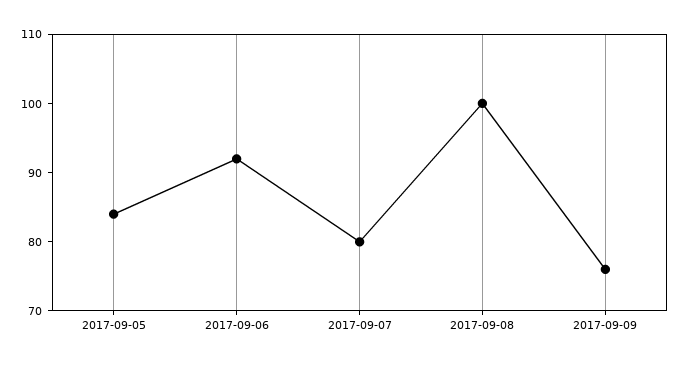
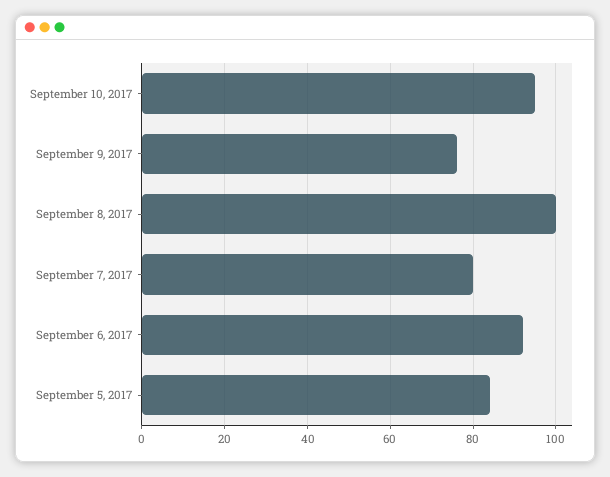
September 10, 2017: none -> 95

